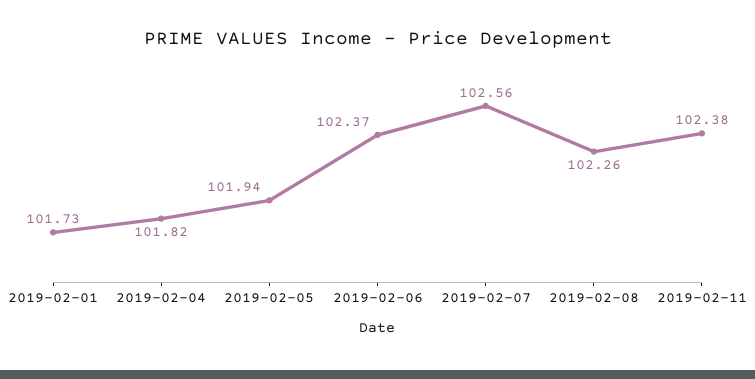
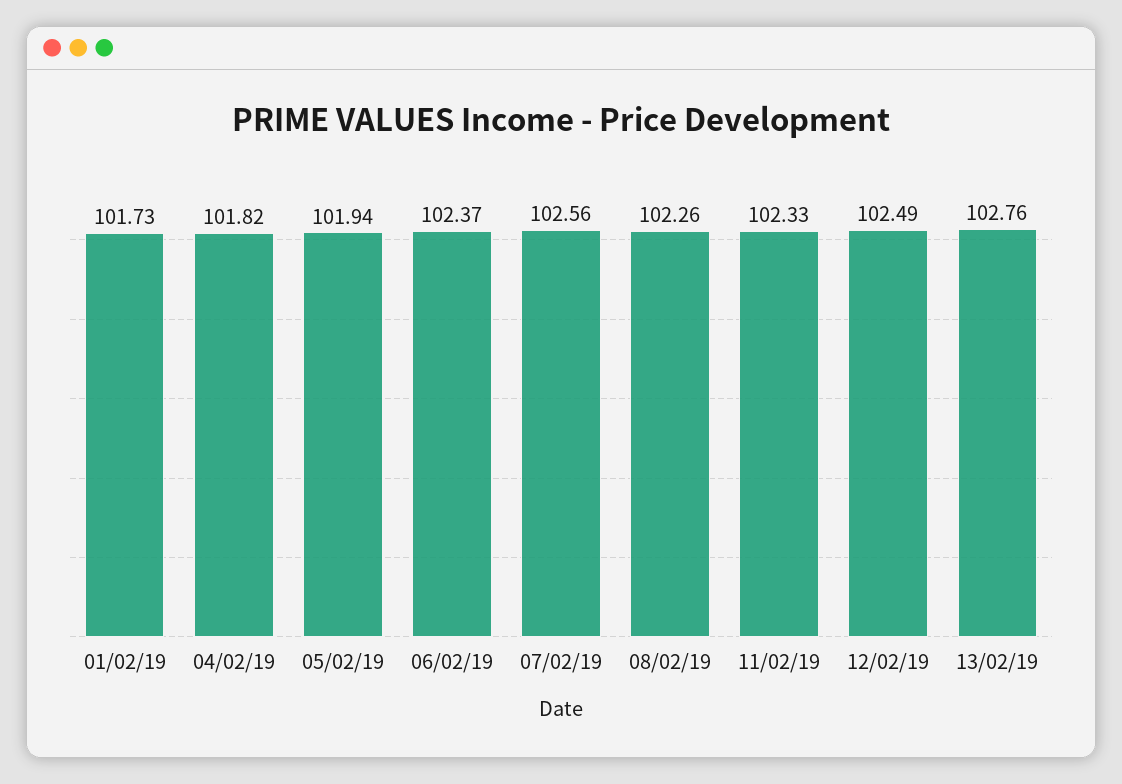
2019-02-11: 102.38 -> 102.33
12/02/19: none -> 102.49
13/02/19: none -> 102.76

